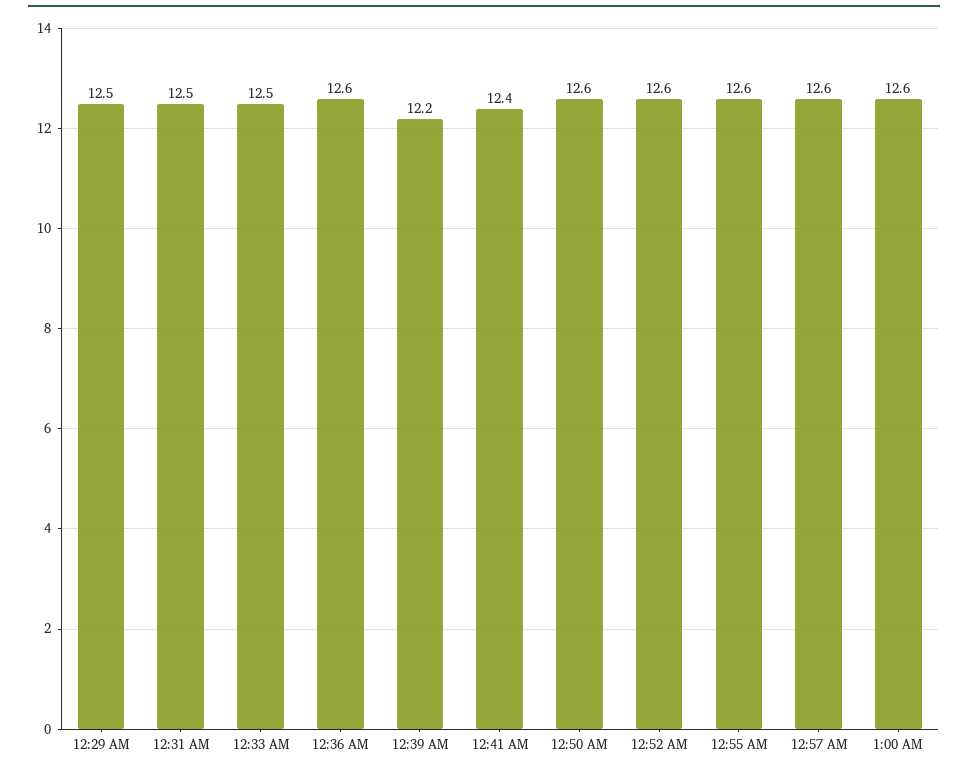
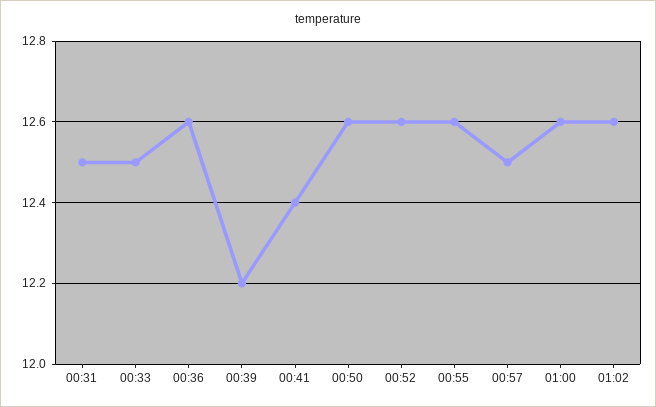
12:29 AM: 12.5 -> none
12:57 AM: 12.6 -> 12.5
01:02: none -> 12.6

